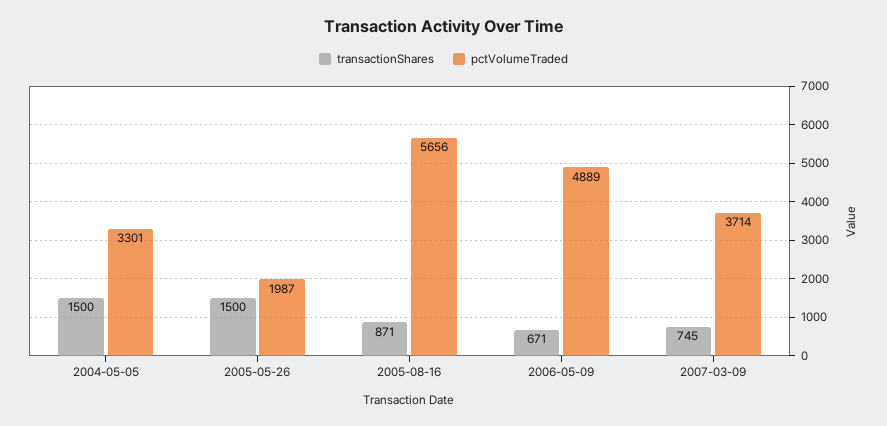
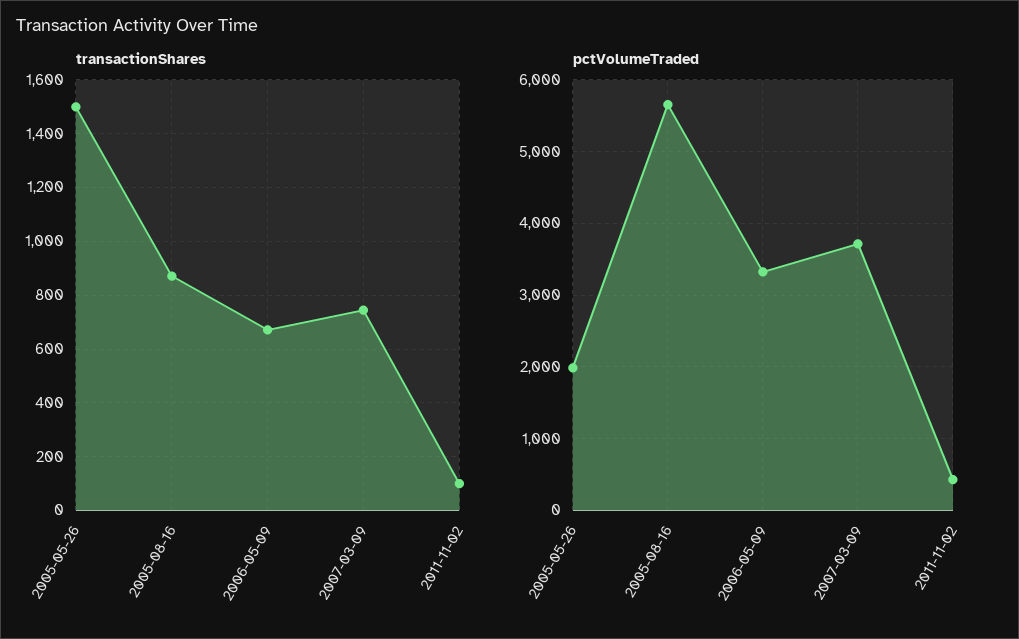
transactionShares, 2004-05-05: 1500 -> none
pctVolumeTraded, 2004-05-05: 3301 -> none
pctVolumeTraded, 2006-05-09: 4889 -> 3300
transactionShares, 2011-11-02: none -> 100
pctVolumeTraded, 2011-11-02: none -> 400

